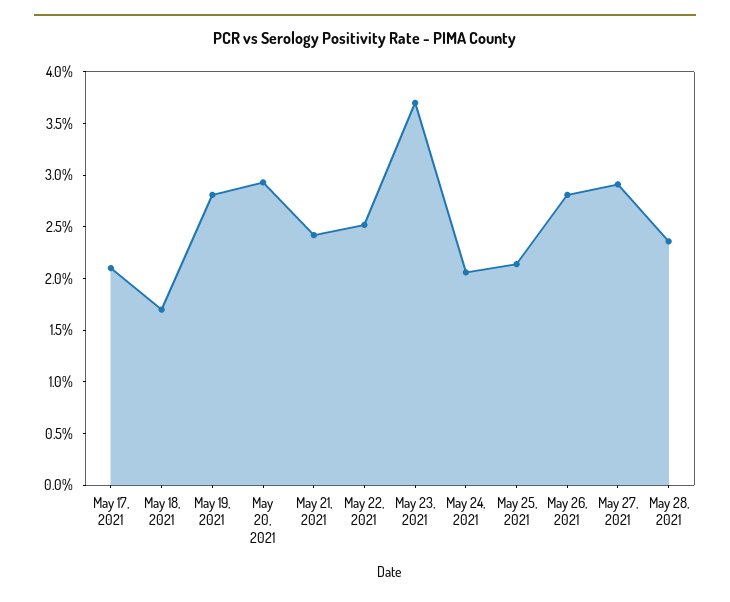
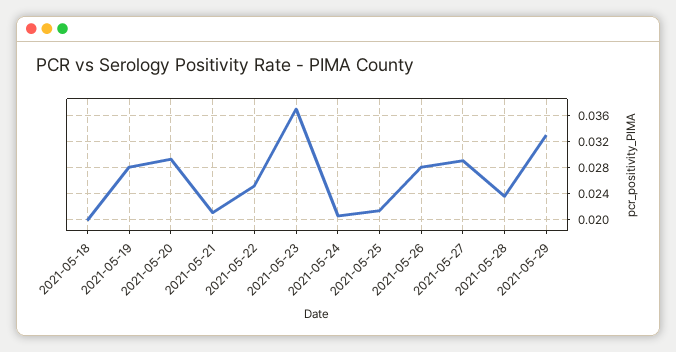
May 17, 2021: 0.021 -> none
May 18, 2021: 0.017 -> 0.02
May 21, 2021: 0.024 -> 0.021
2021-05-29: none -> 0.033

